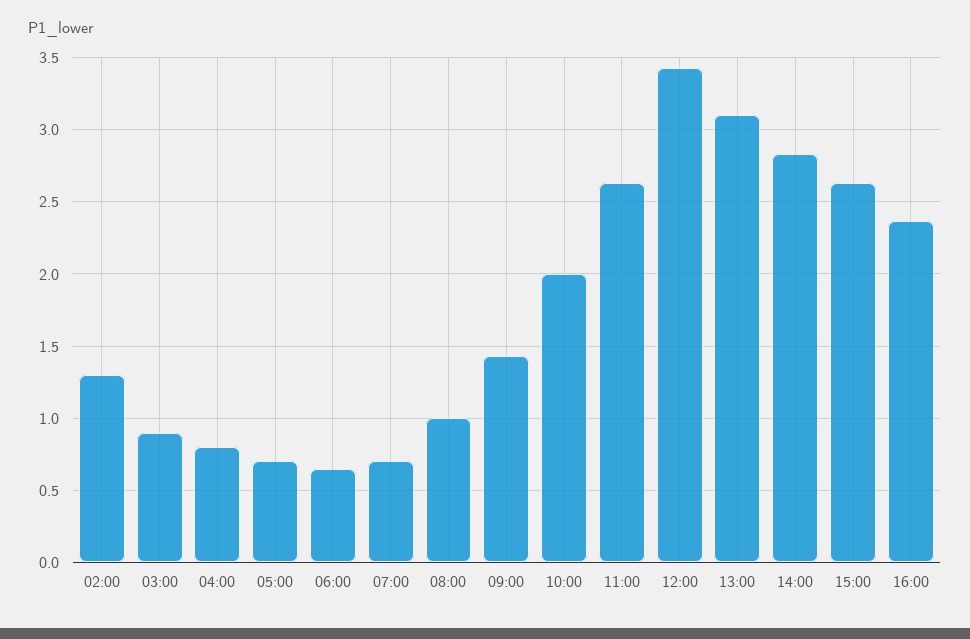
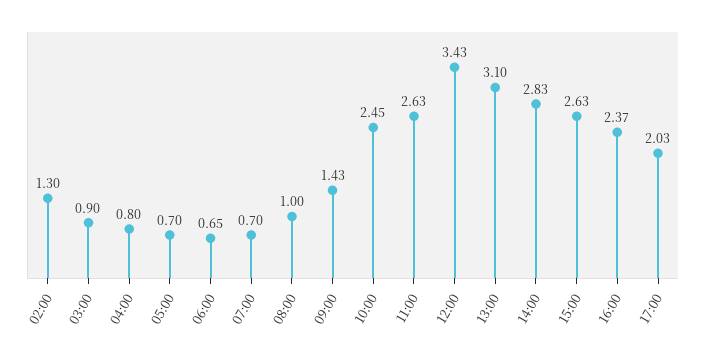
10:00: 2 -> 2.45
17:00: none -> 2.03

